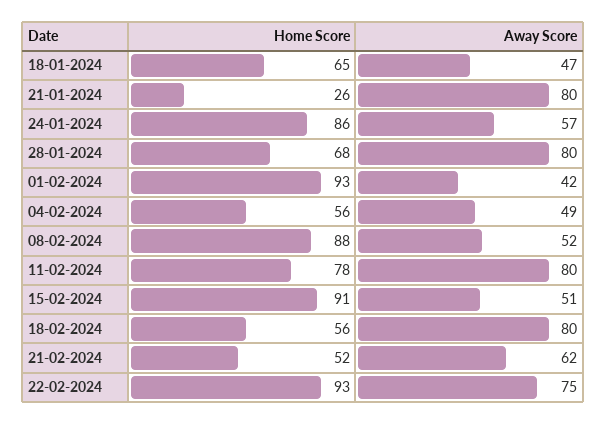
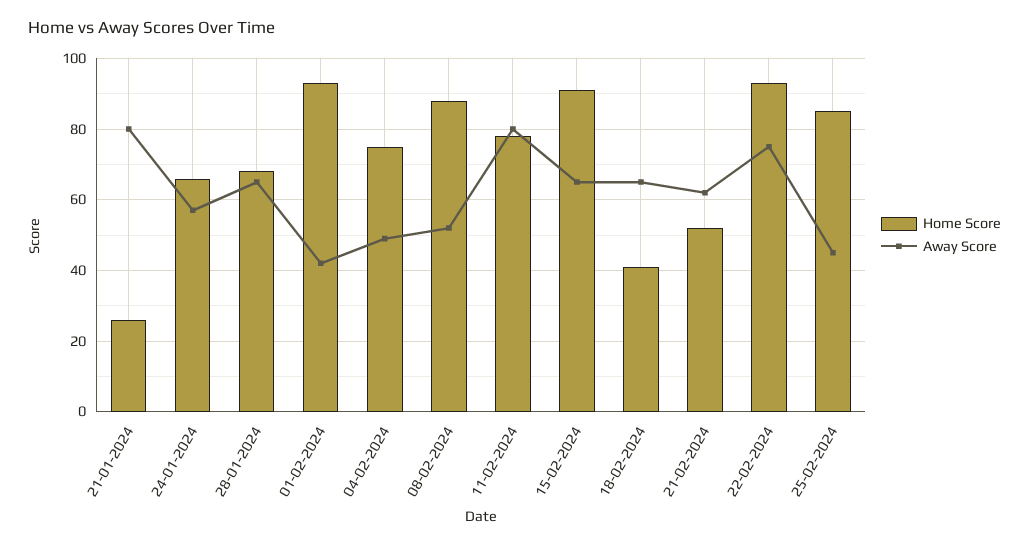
Home Score, 18-01-2024: 65 -> none
Away Score, 18-01-2024: 47 -> none
Home Score, 24-01-2024: 86 -> 65
Away Score, 28-01-2024: 80 -> 65
Home Score, 04-02-2024: 56 -> 75
Away Score, 15-02-2024: 51 -> 65
Home Score, 18-02-2024: 56 -> 40
Away Score, 18-02-2024: 80 -> 65
Home Score, 25-02-2024: none -> 85
Away Score, 25-02-2024: none -> 45

